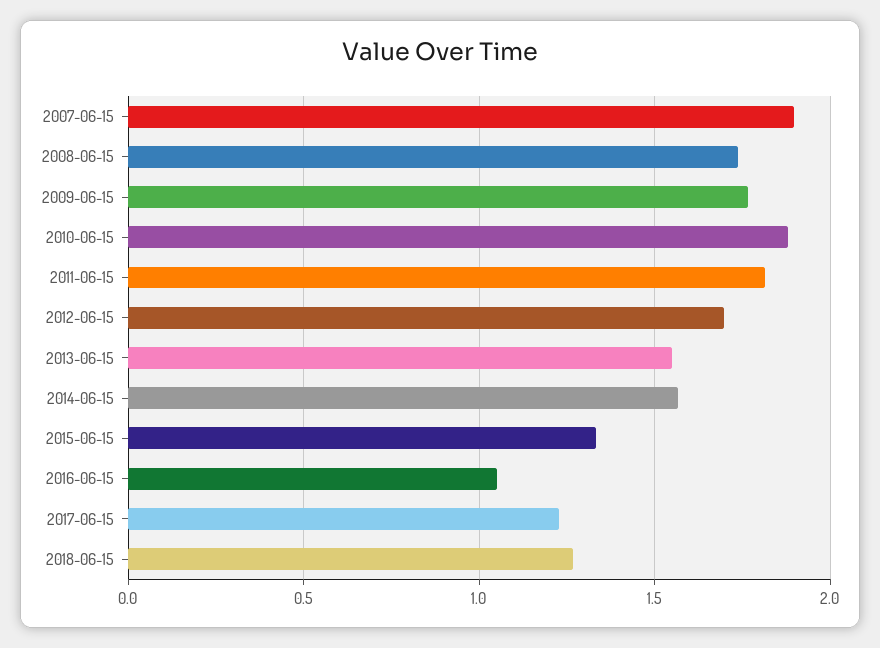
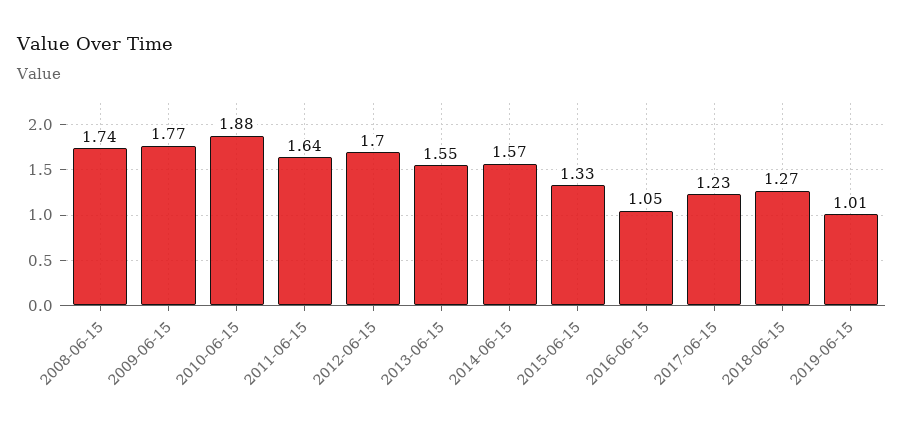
2007-06-15: 1.9 -> none
2011-06-15: 1.8 -> 1.64
2019-06-15: none -> 1.01

